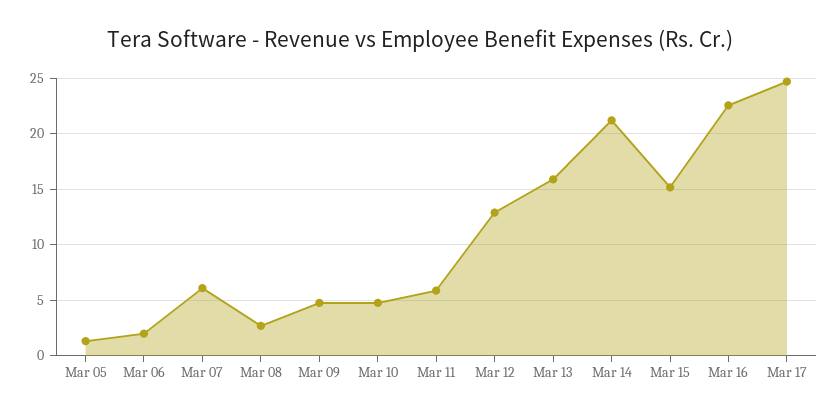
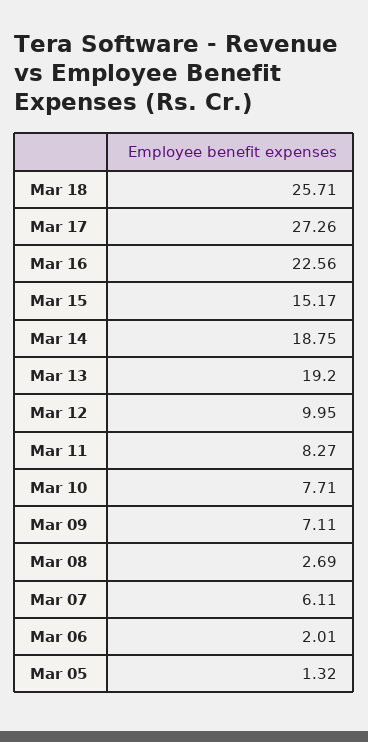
Mar 09: 5 -> 7.11
Mar 10: 5 -> 7.71
Mar 11: 6 -> 8.27
Mar 12: 13 -> 9.95
Mar 13: 16 -> 19.2
Mar 14: 21 -> 18.75
Mar 17: 25 -> 27.26
Mar 18: none -> 25.71

